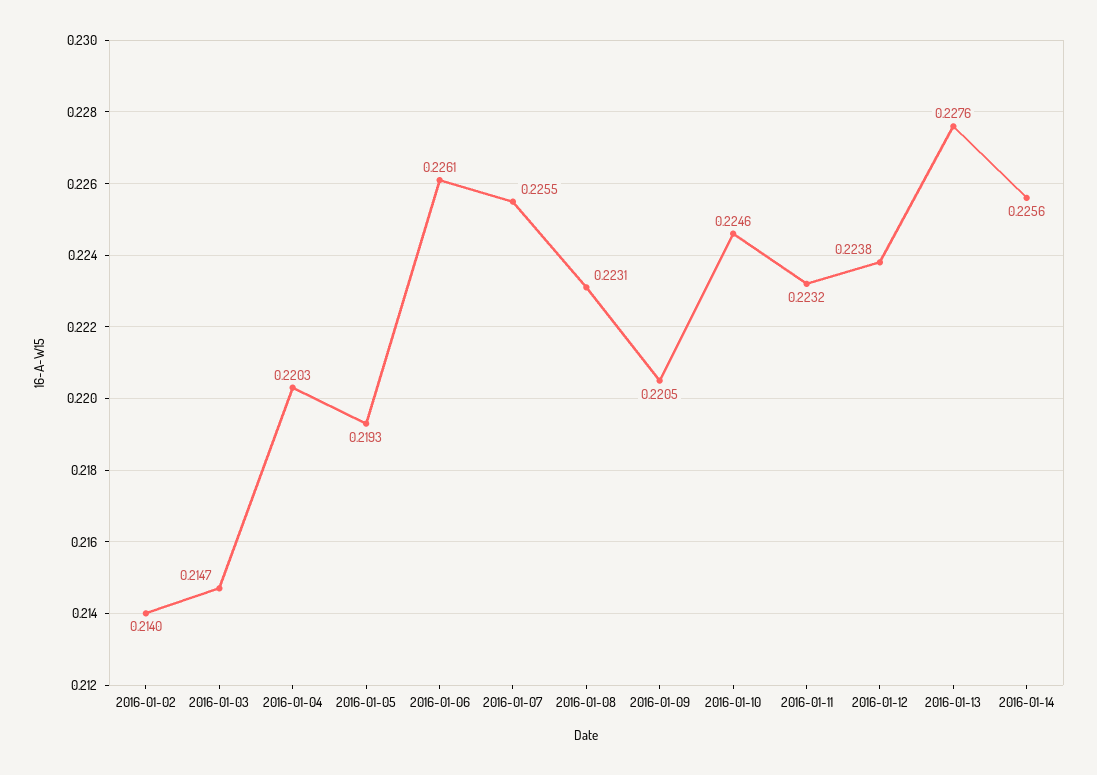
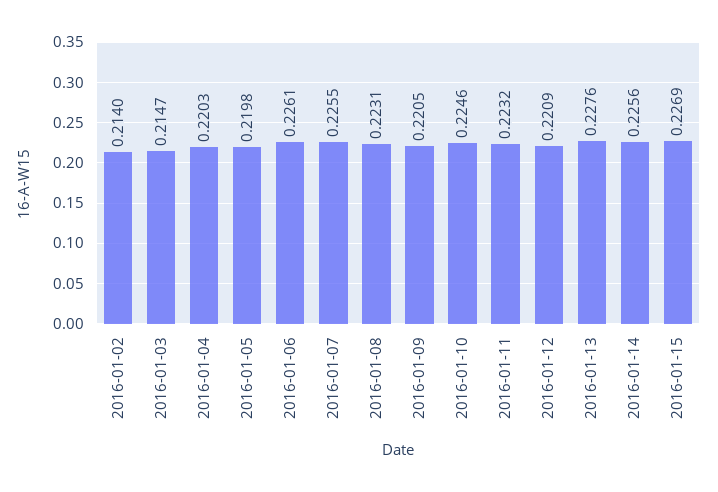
2016-01-05: 0.2193 -> 0.2198
2016-01-12: 0.2238 -> 0.2209
2016-01-15: none -> 0.2269

